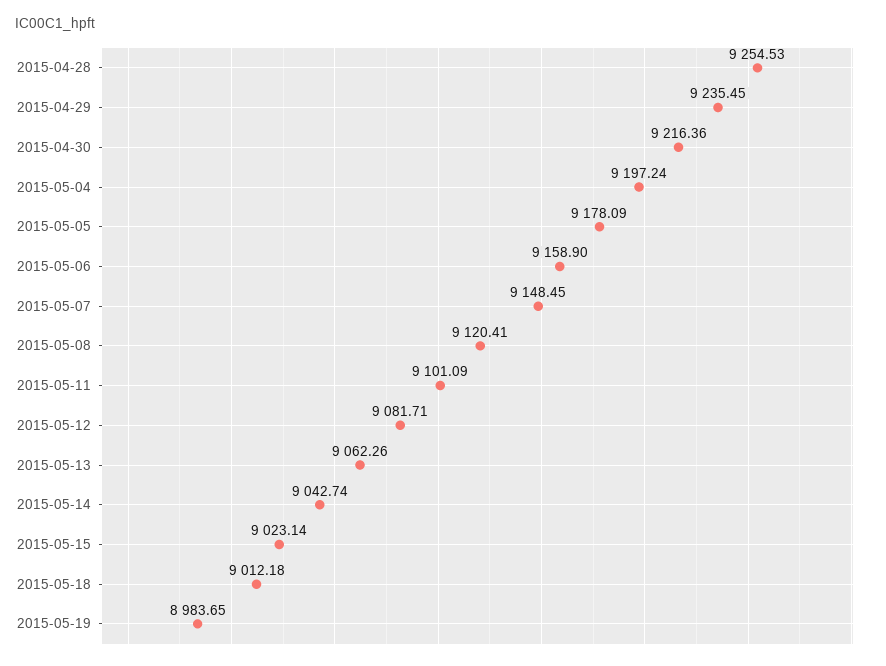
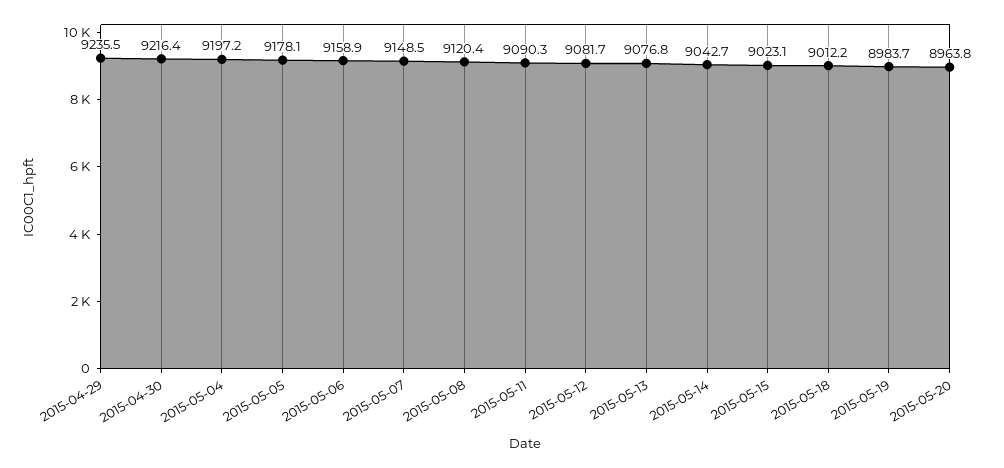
2015-04-28: 9254.53 -> none
2015-05-11: 9101.09 -> 9090.3
2015-05-13: 9062.26 -> 9076.8
2015-05-20: none -> 8963.8

